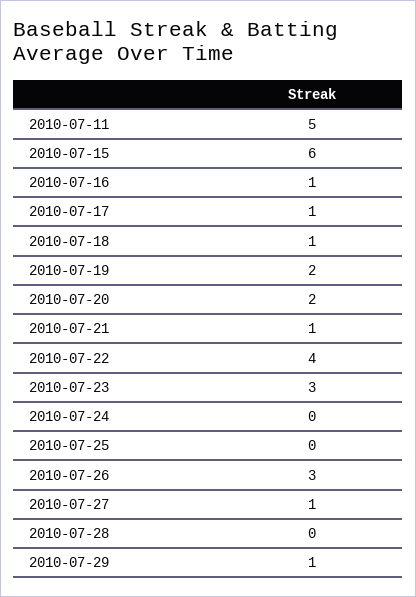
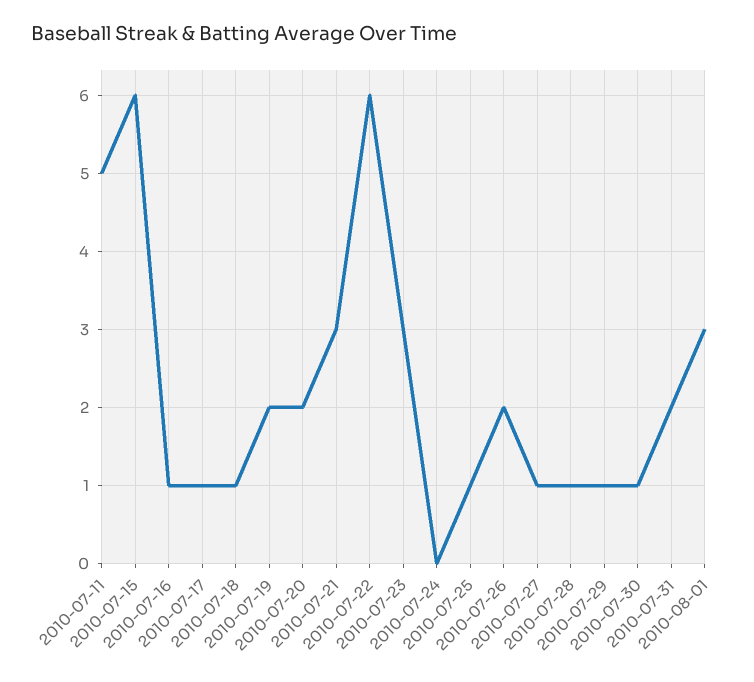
2010-07-21: 1 -> 3
2010-07-22: 4 -> 6
2010-07-25: 0 -> 1
2010-07-26: 3 -> 2
2010-07-28: 0 -> 1
2010-07-30: none -> 1
2010-07-31: none -> 2
2010-08-01: none -> 3

